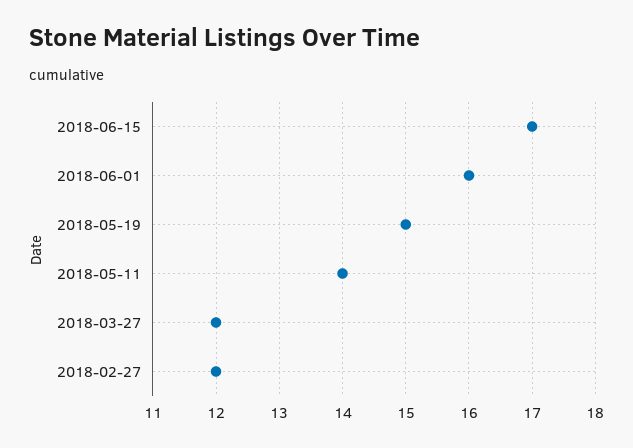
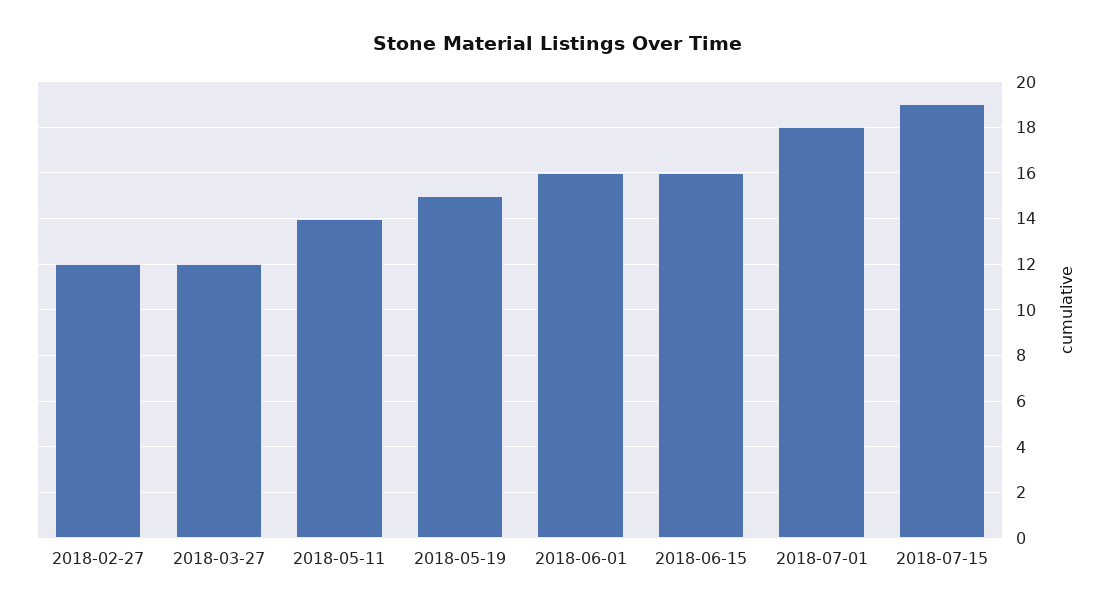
2018-06-15: 17 -> 16
2018-07-01: none -> 18
2018-07-15: none -> 19

